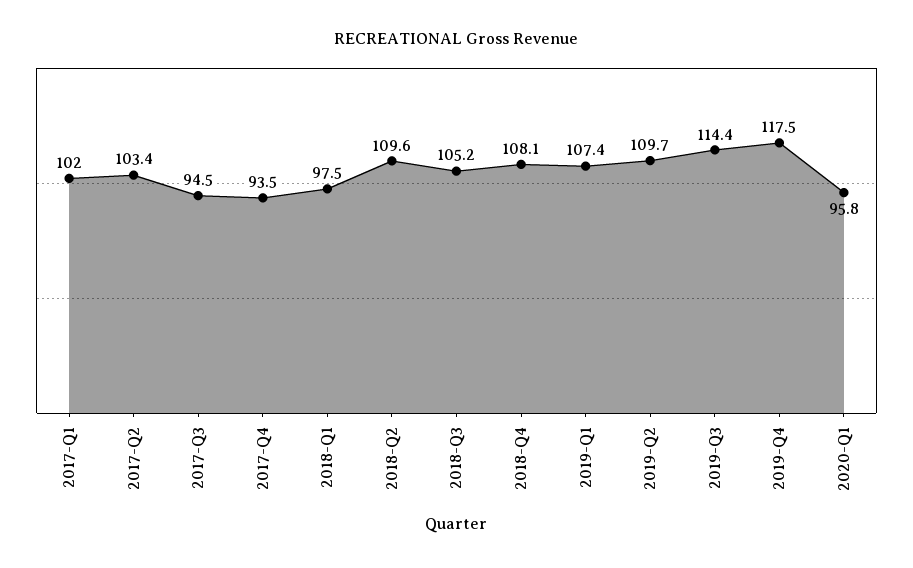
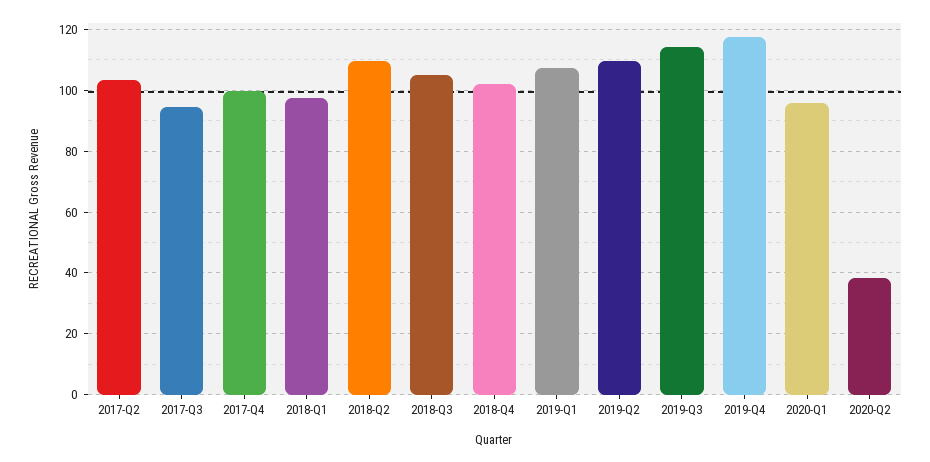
2017-Q1: 102 -> none
2017-Q4: 93.5 -> 100
2018-Q4: 108.1 -> 102
2020-Q2: none -> 38

